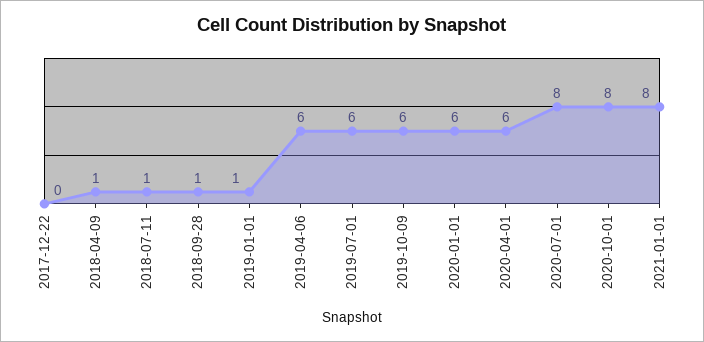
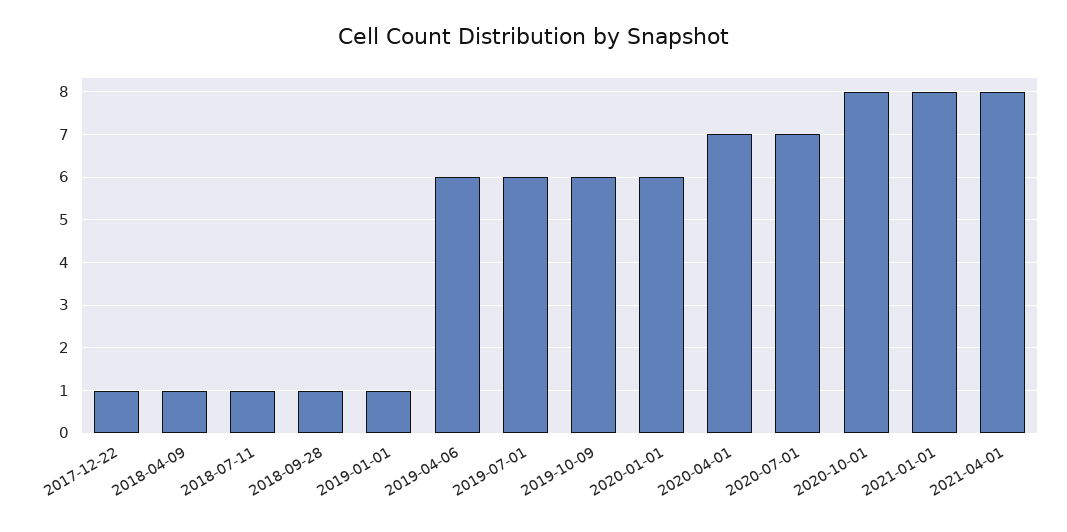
2017-12-22: 0 -> 1
2020-04-01: 6 -> 7
2020-07-01: 8 -> 7
2021-04-01: none -> 8

